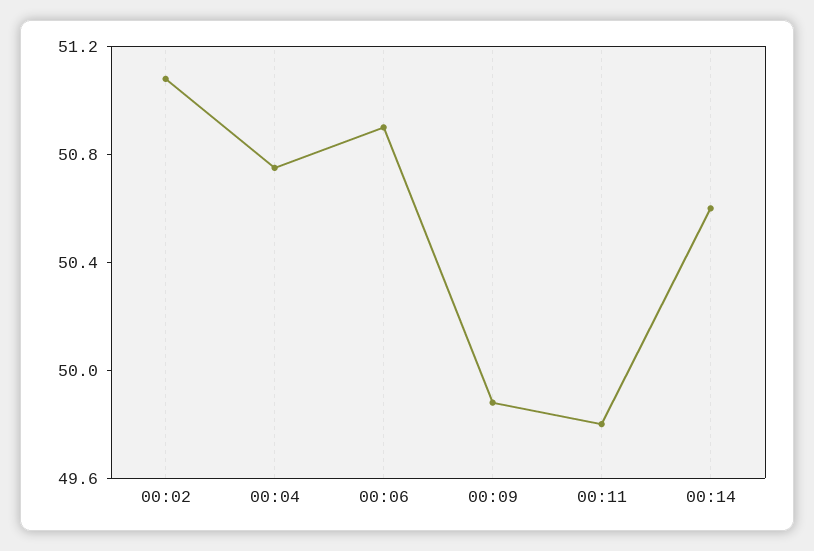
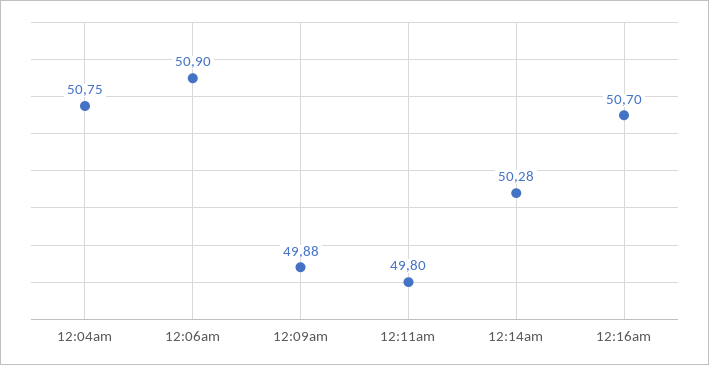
00:02: 51.1 -> none
00:14: 50.6 -> 50.28
12:16am: none -> 50.7

